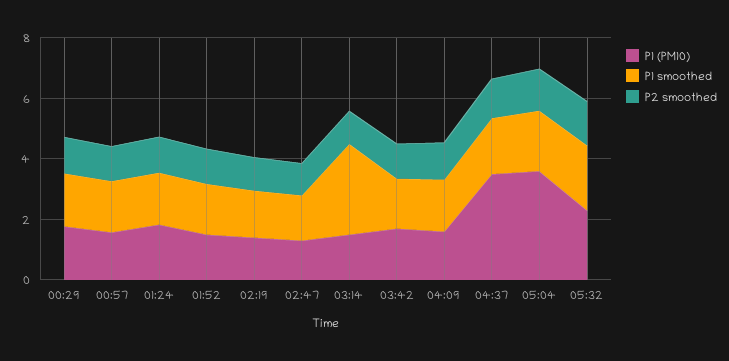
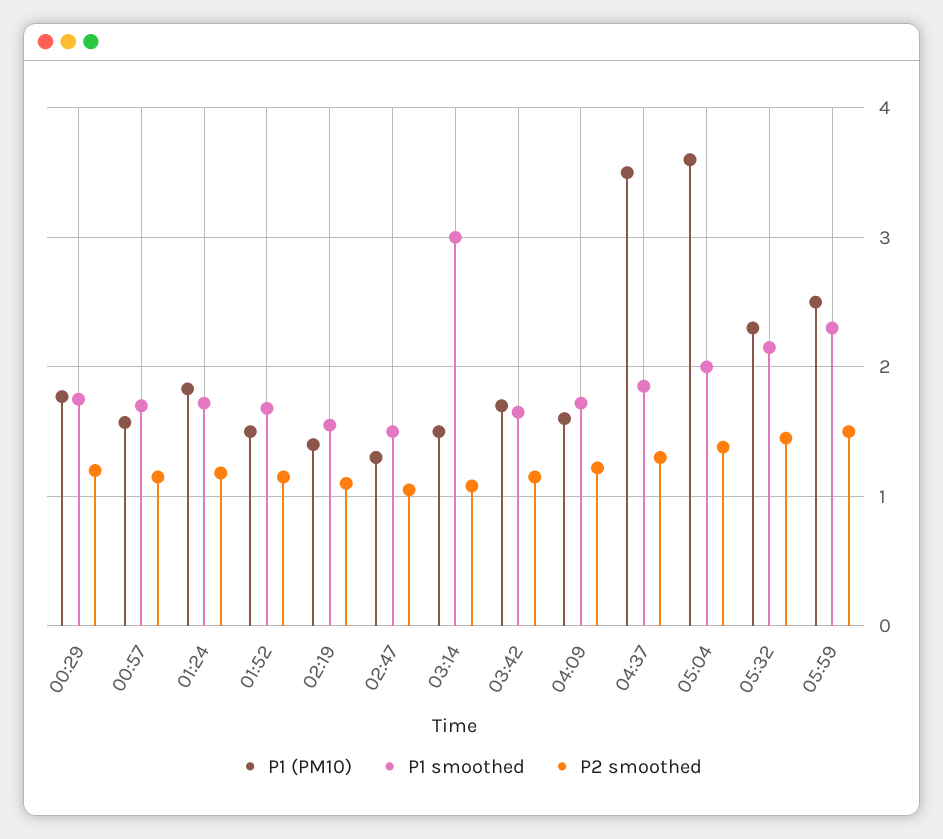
P1 (PM10), 05:59: none -> 2.5
P1 smoothed, 05:59: none -> 2.3
P2 smoothed, 05:59: none -> 1.5

